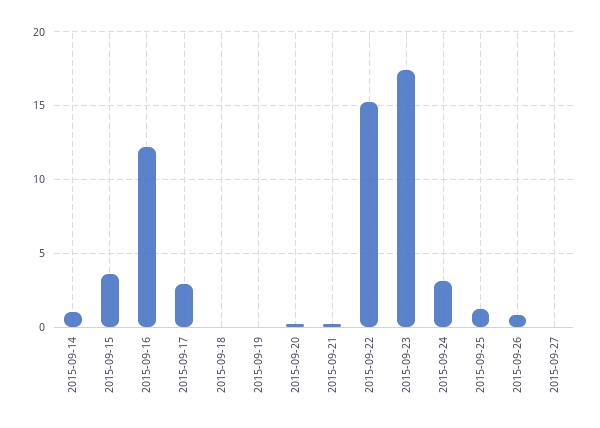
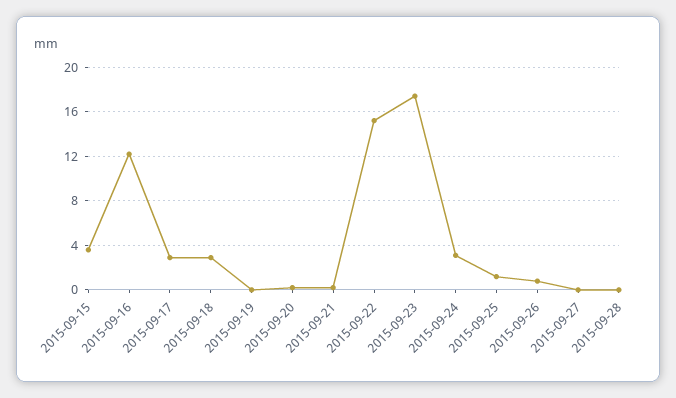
2015-09-14: 1 -> none
2015-09-18: 0 -> 3
2015-09-28: none -> 0

